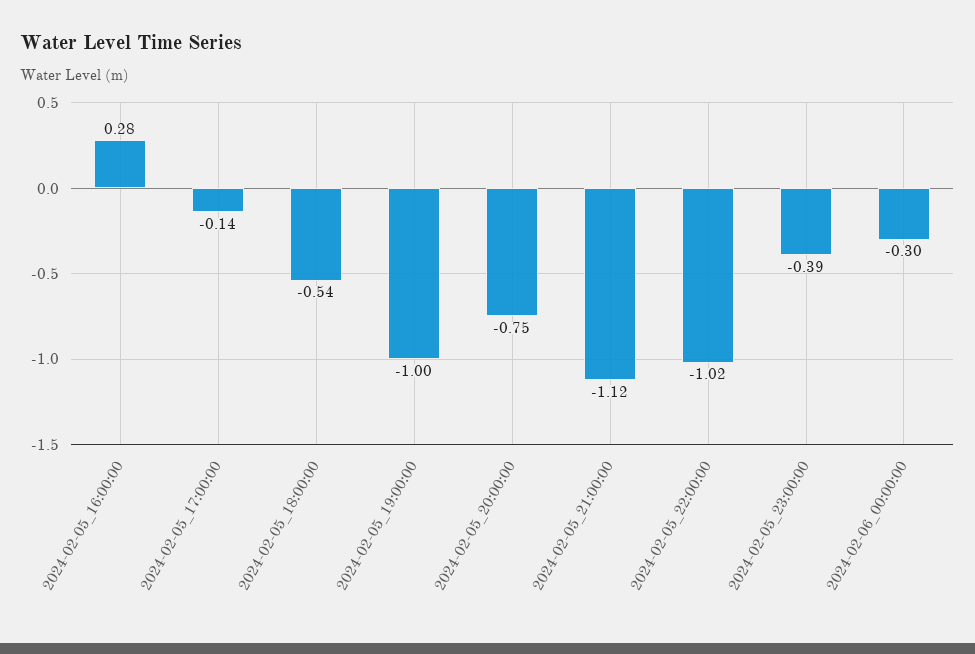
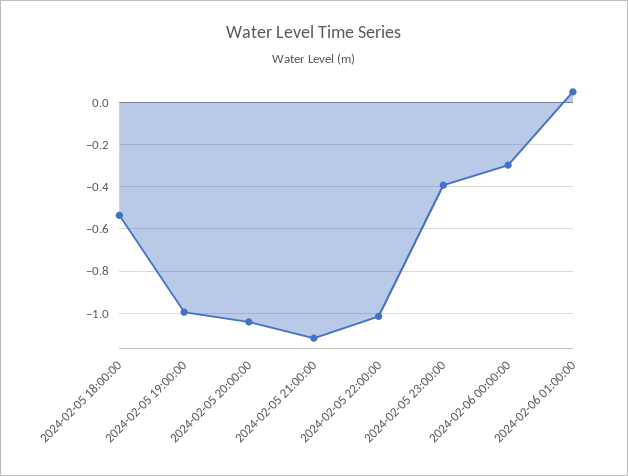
2024-02-05_16:00:00: 0.28 -> none
2024-02-05_17:00:00: -0.14 -> none
2024-02-05_20:00:00: -0.75 -> -1.05
2024-02-06 01:00:00: none -> 0.05

